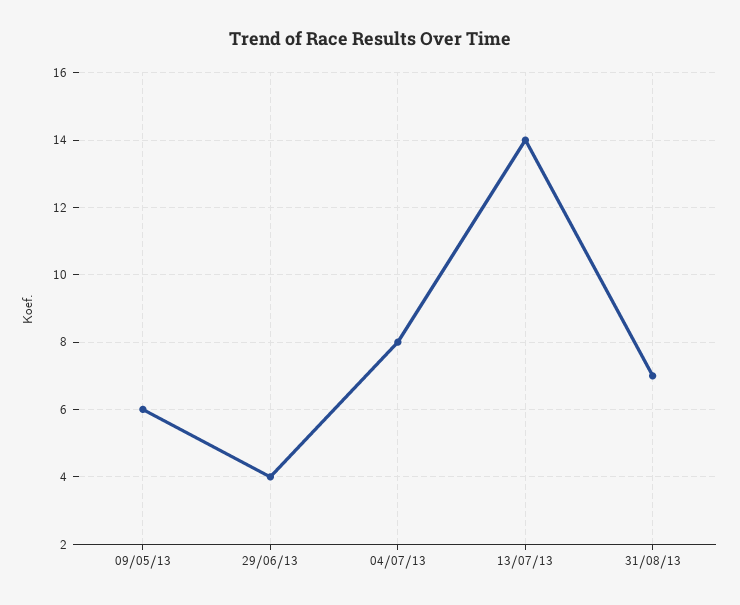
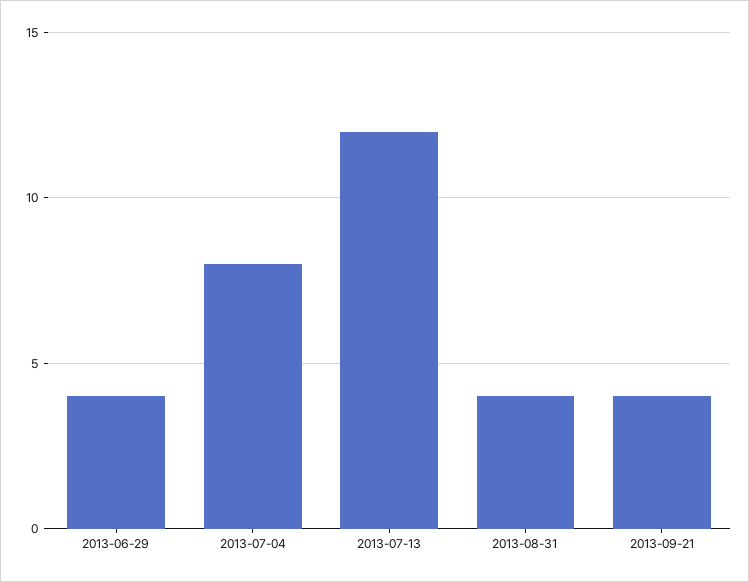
09/05/13: 6 -> none
13/07/13: 14 -> 12
31/08/13: 7 -> 4
2013-09-21: none -> 4

